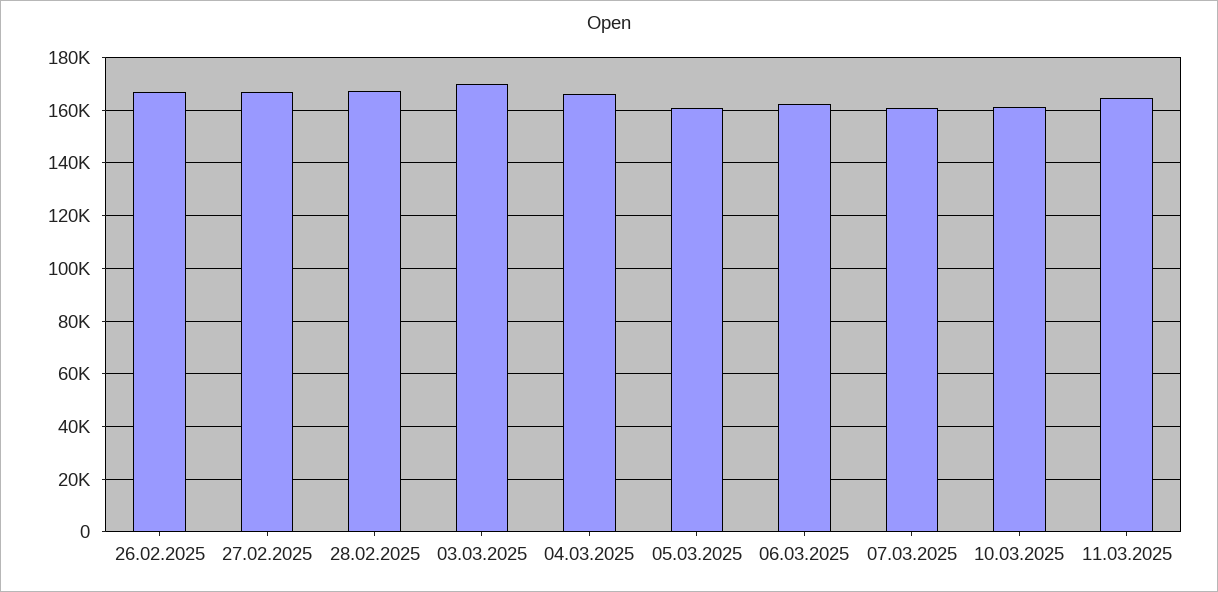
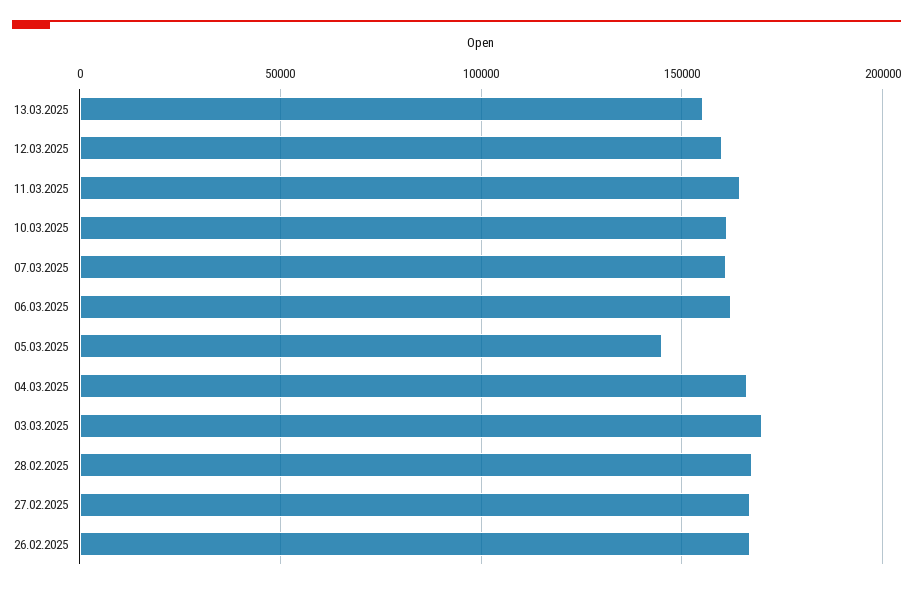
05.03.2025: 160000 -> 145000
13.03.2025: none -> 155000
12.03.2025: none -> 160000

